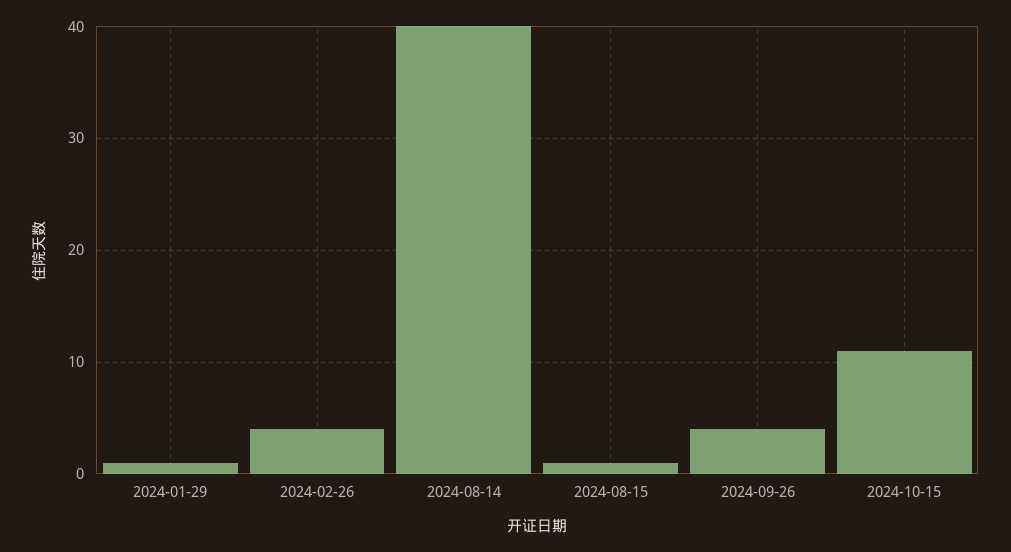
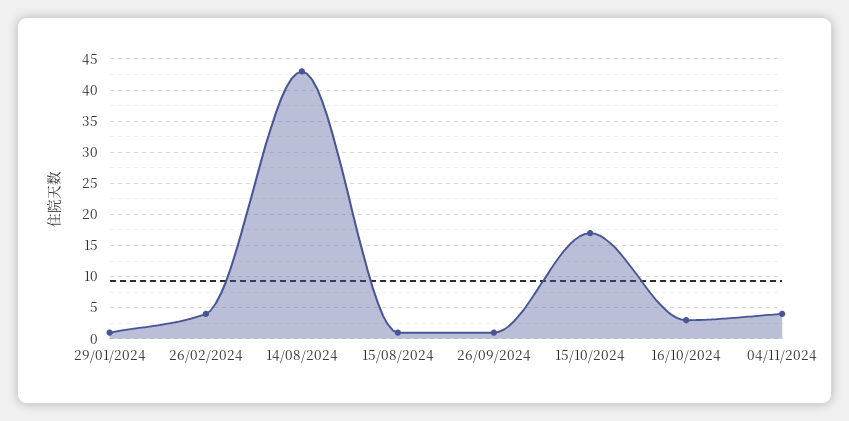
2024-08-14: 40 -> 43
2024-09-26: 4 -> 1
2024-10-15: 11 -> 17
16/10/2024: none -> 3
04/11/2024: none -> 4

